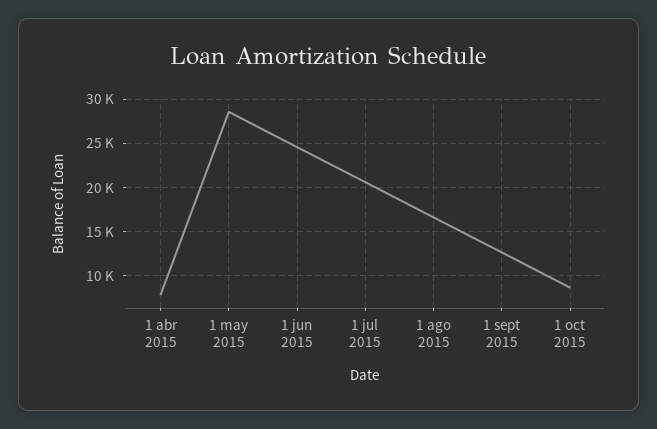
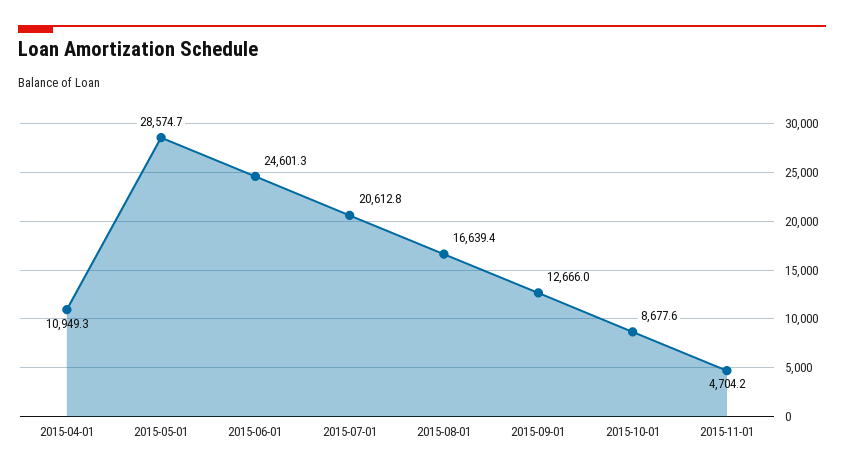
1 abr 2015: 8000 -> 10949.3
2015-11-01: none -> 4704.2

